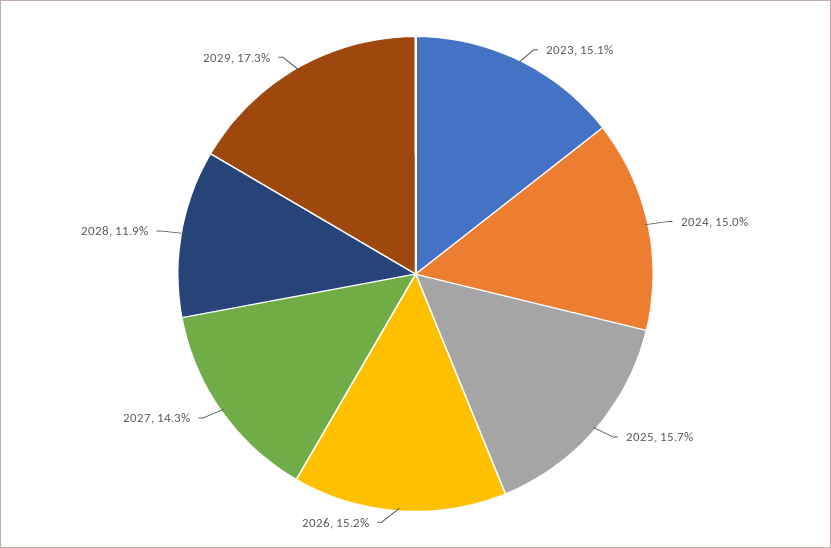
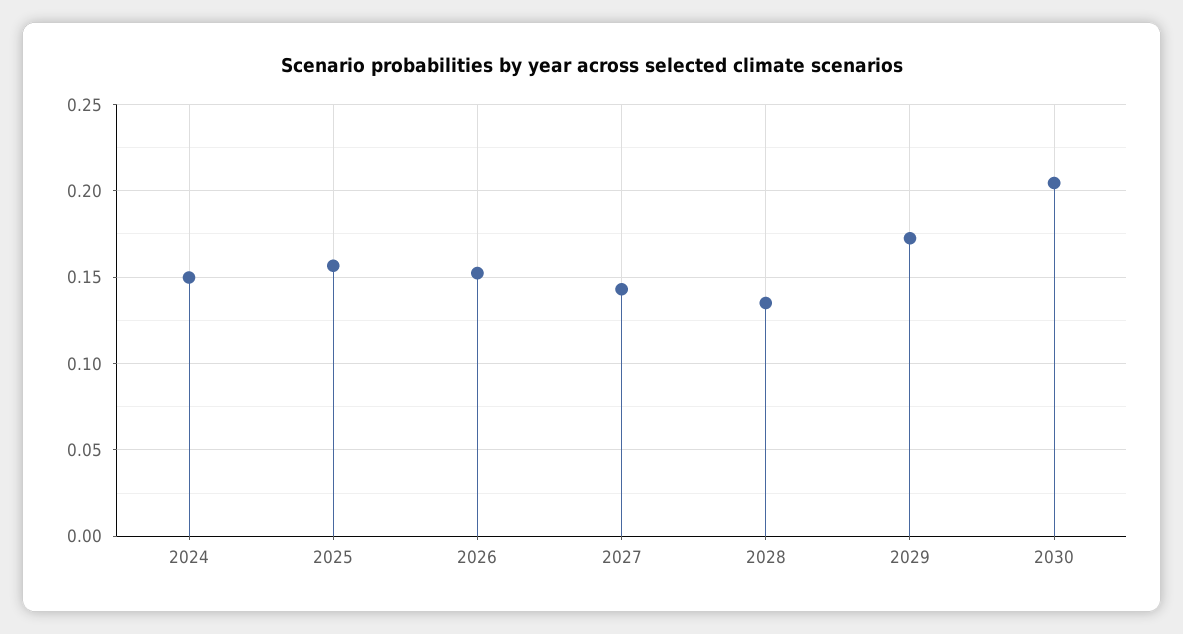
2023: 0.151 -> none
2028: 0.119 -> 0.135
2030: none -> 0.205

